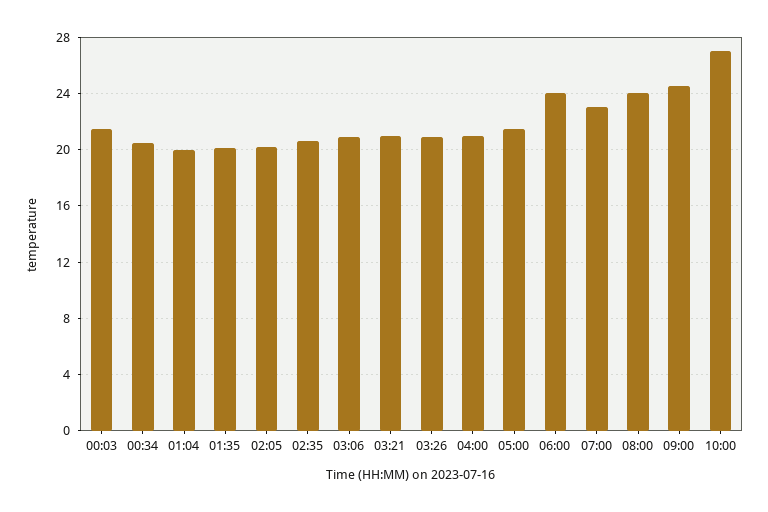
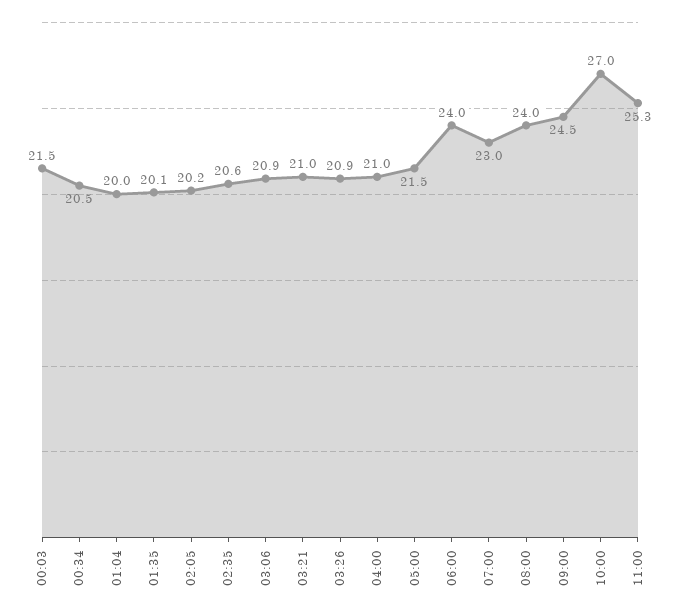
11:00: none -> 25.3

